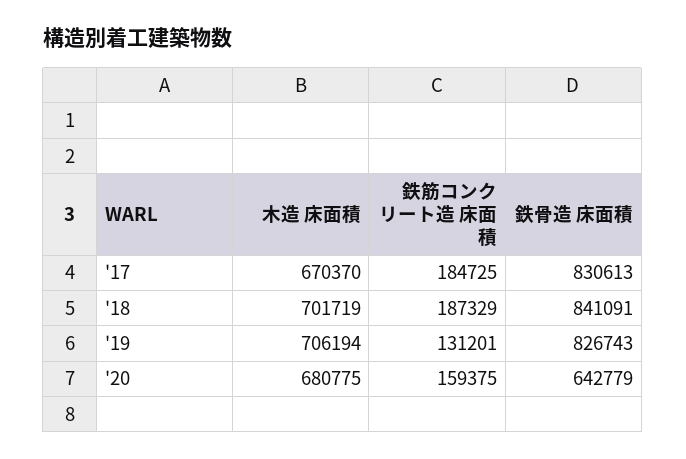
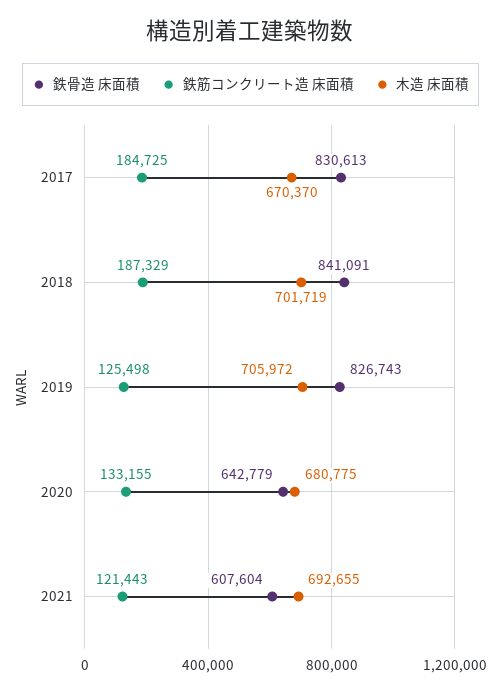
木造 床面積, '19: 706194 -> 705972
鉄筋コンクリート造 床面積, '19: 131201 -> 125498
鉄筋コンクリート造 床面積, '20: 159375 -> 133155
鉄骨造 床面積, 2021: none -> 607604
鉄筋コンクリート造 床面積, 2021: none -> 121443
木造 床面積, 2021: none -> 692655

